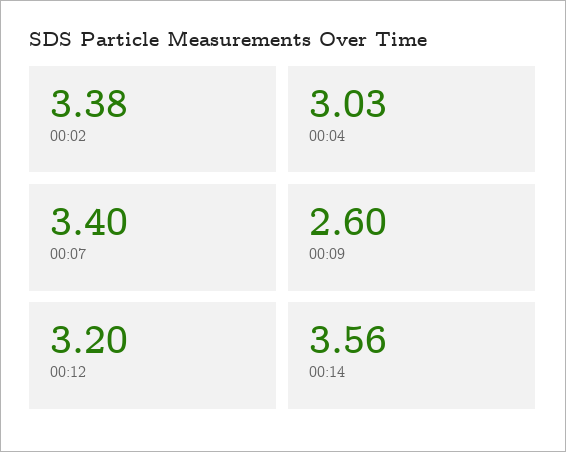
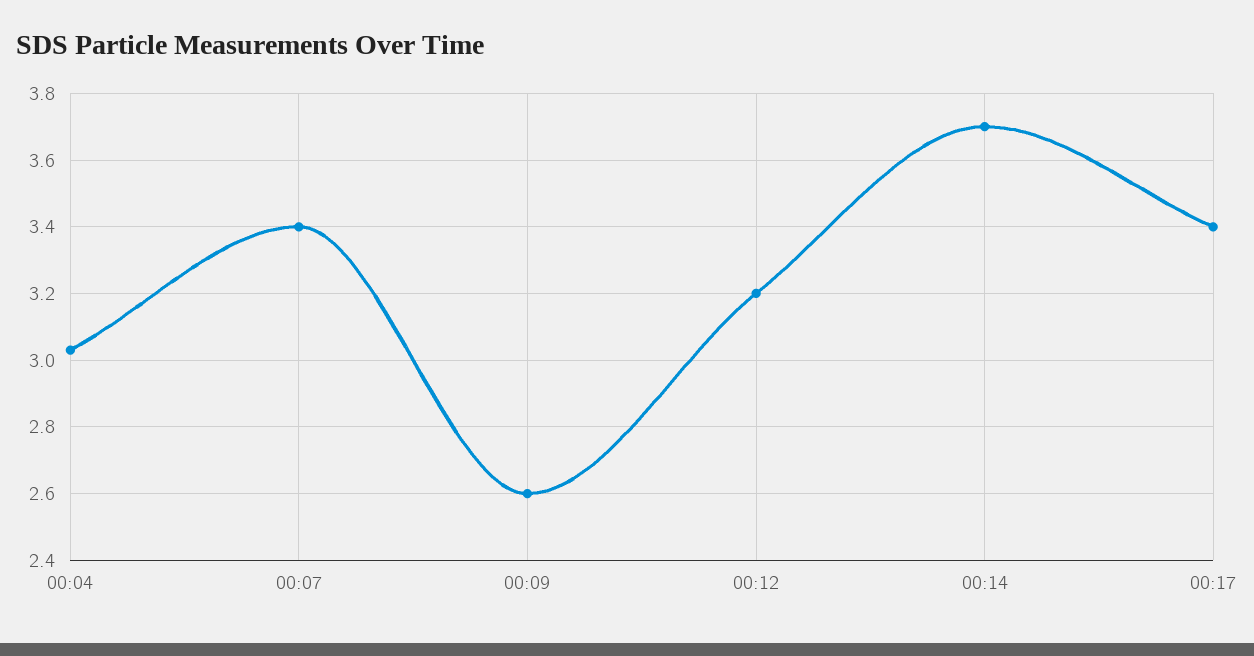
00:02: 3.38 -> none
00:14: 3.56 -> 3.7
00:17: none -> 3.4

